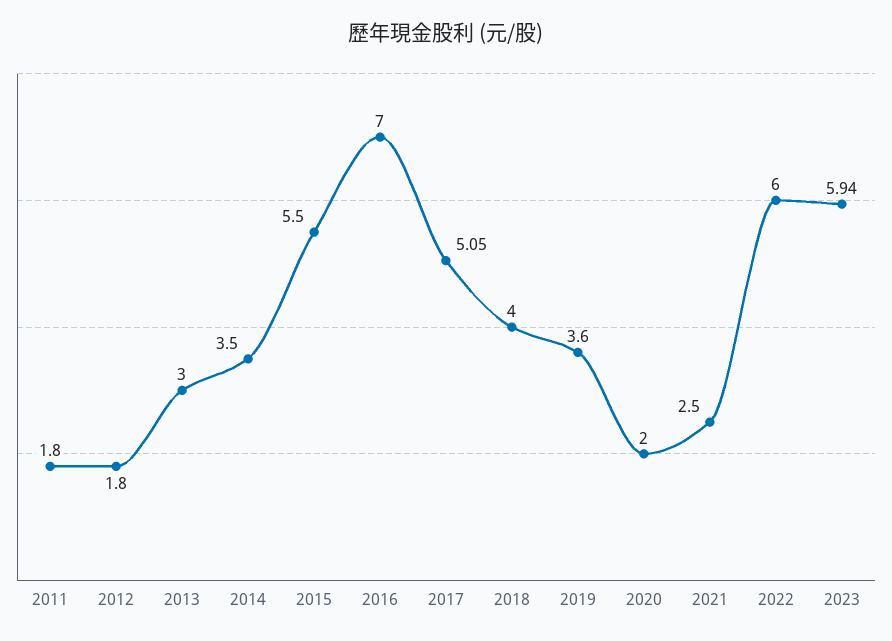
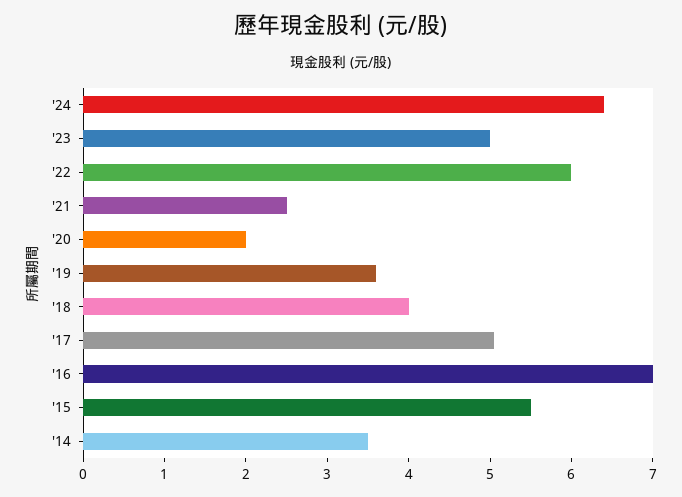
2011: 1.8 -> none
2012: 1.8 -> none
2013: 3 -> none
2023: 5.94 -> 5
'24: none -> 6.4

